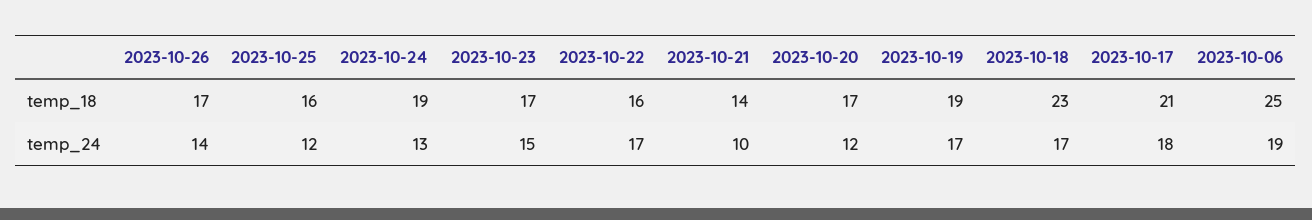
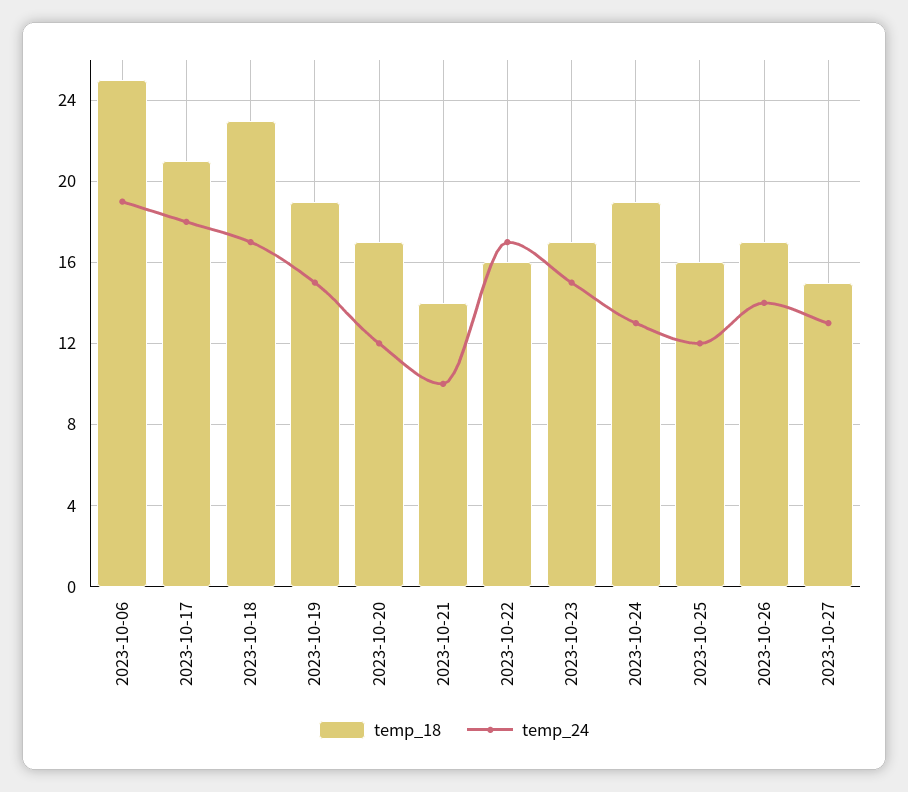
temp_24, 2023-10-19: 17 -> 15
temp_18, 2023-10-27: none -> 15
temp_24, 2023-10-27: none -> 13

